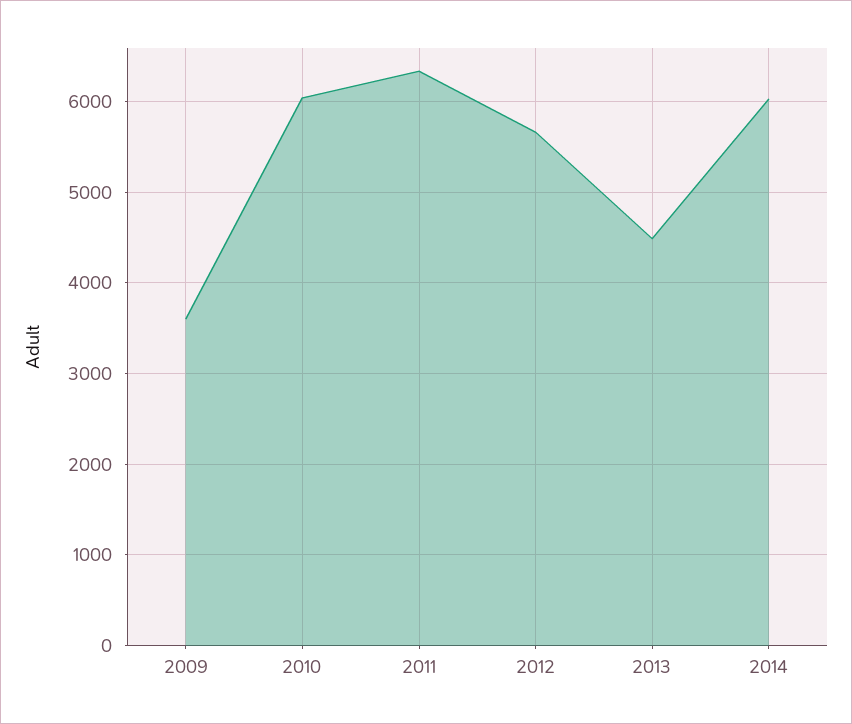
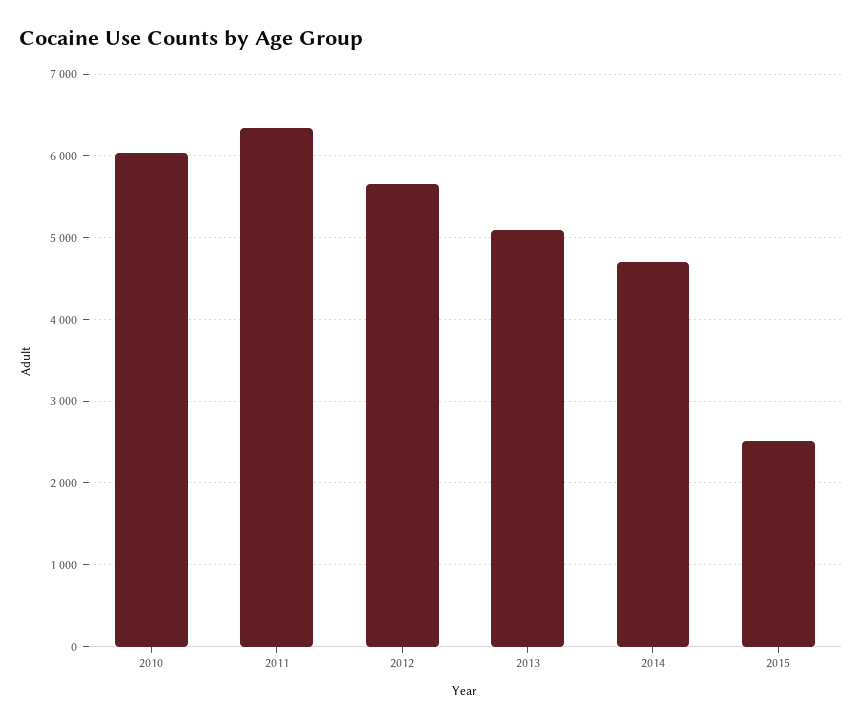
2009: 3600 -> none
2013: 4500 -> 5100
2014: 6000 -> 4700
2015: none -> 2500

